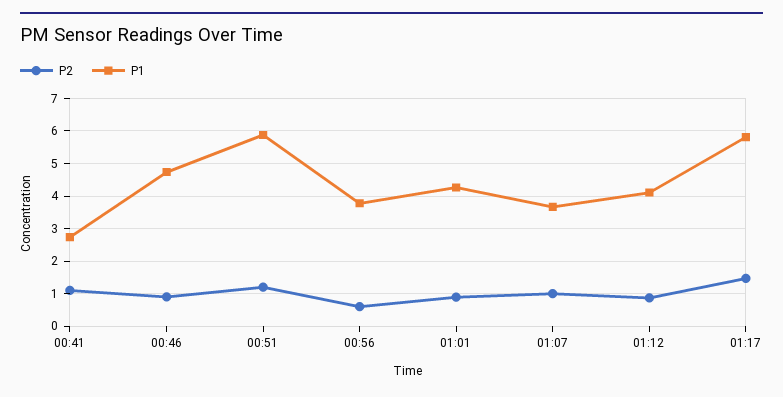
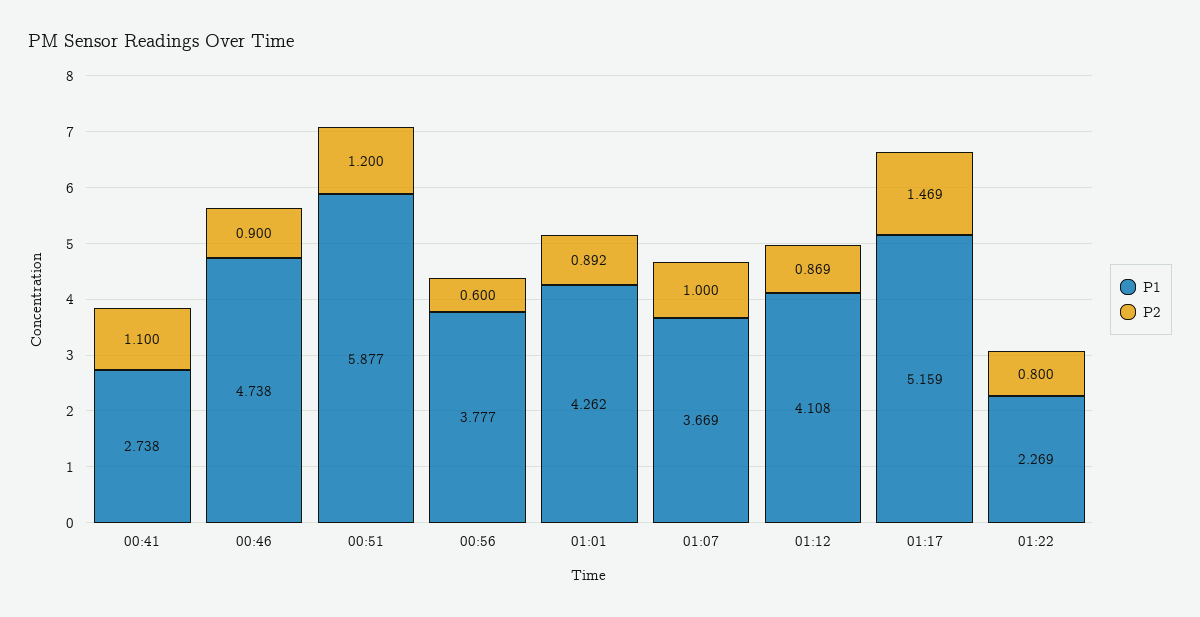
P1, 01:17: 5.8 -> 5.159
P1, 01:22: none -> 2.269
P2, 01:22: none -> 0.8

